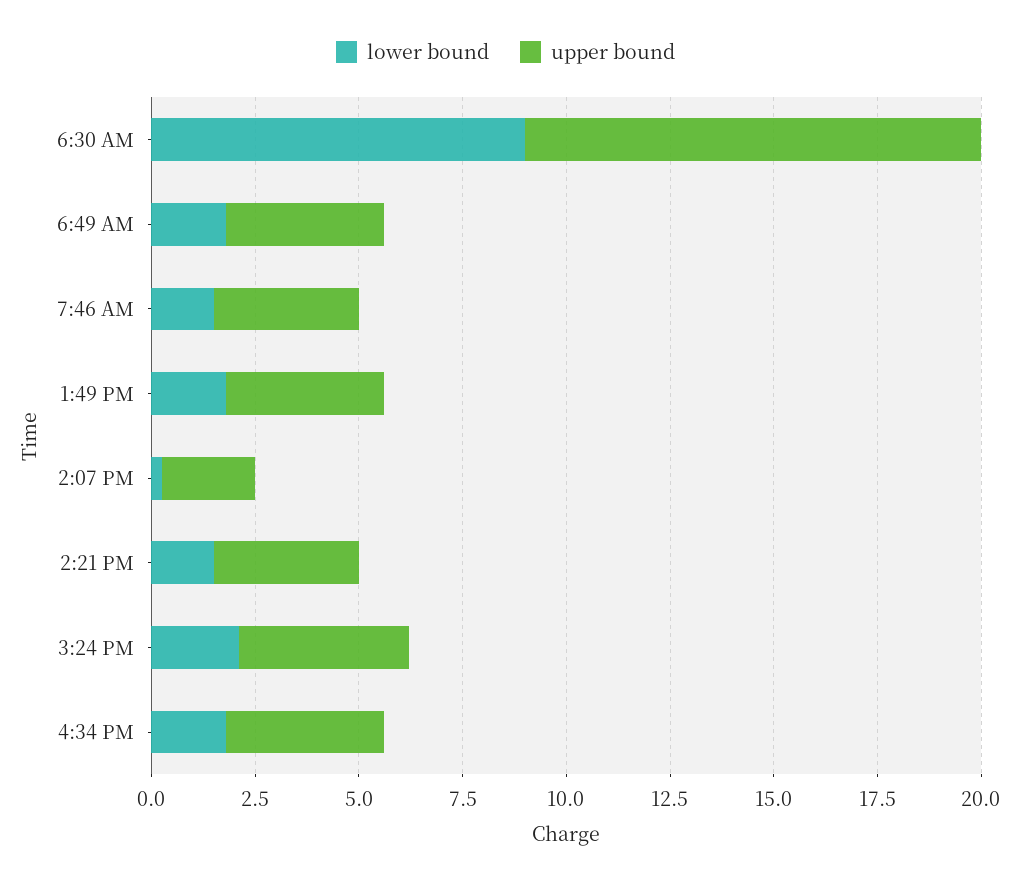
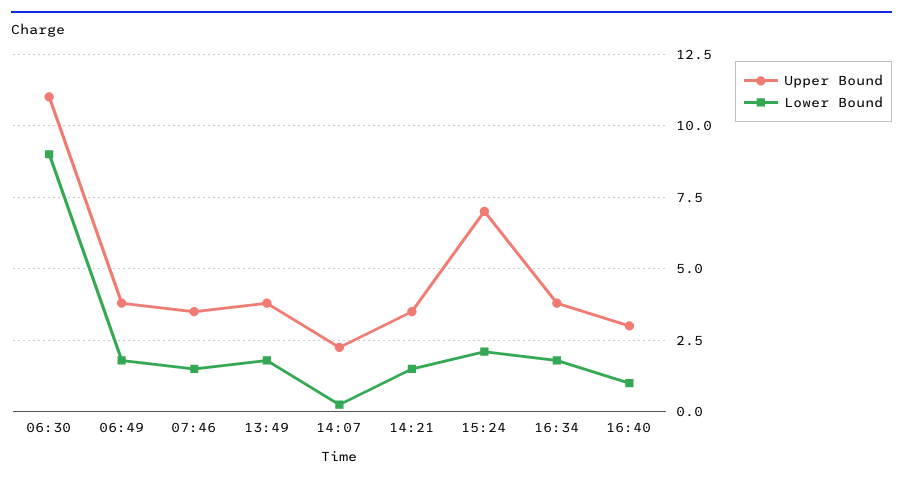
upper bound, 3:24 PM: 4 -> 7
upper bound, 16:40: none -> 3
lower bound, 16:40: none -> 1

